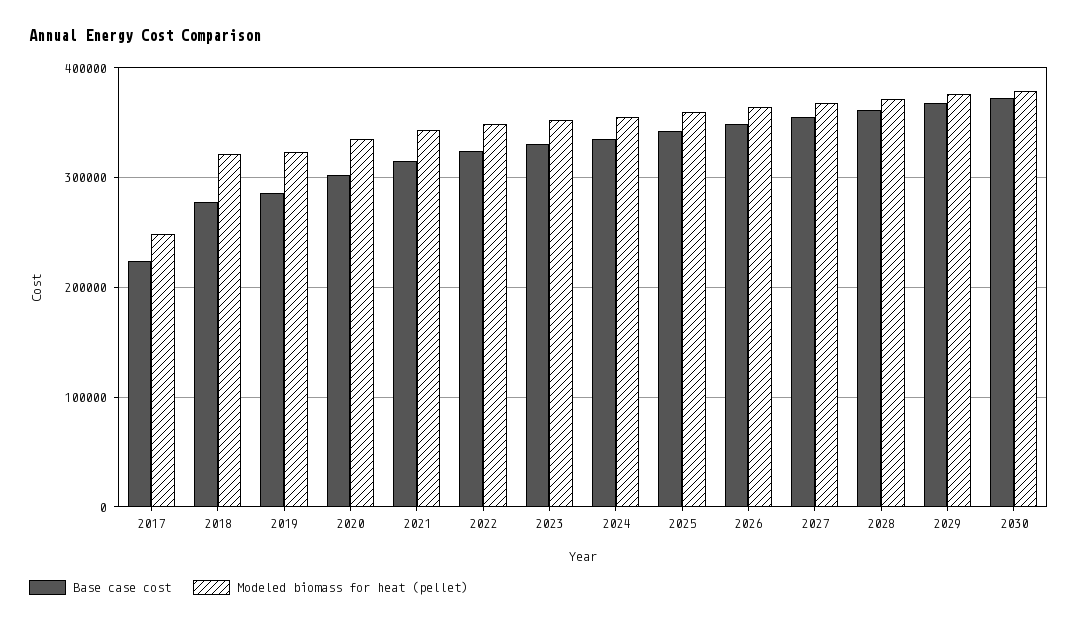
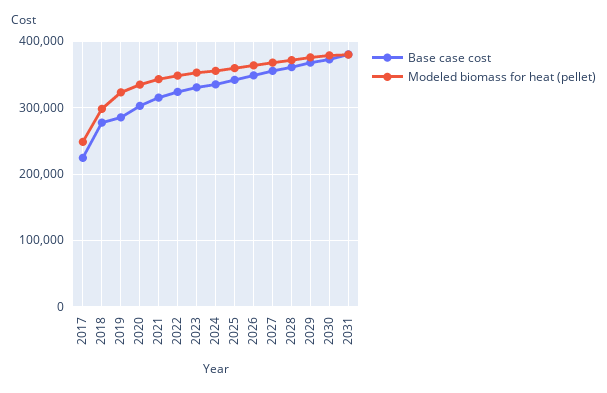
Modeled biomass for heat (pellet), 2018: 320000 -> 300000
Base case cost, 2031: none -> 380000
Modeled biomass for heat (pellet), 2031: none -> 380000

